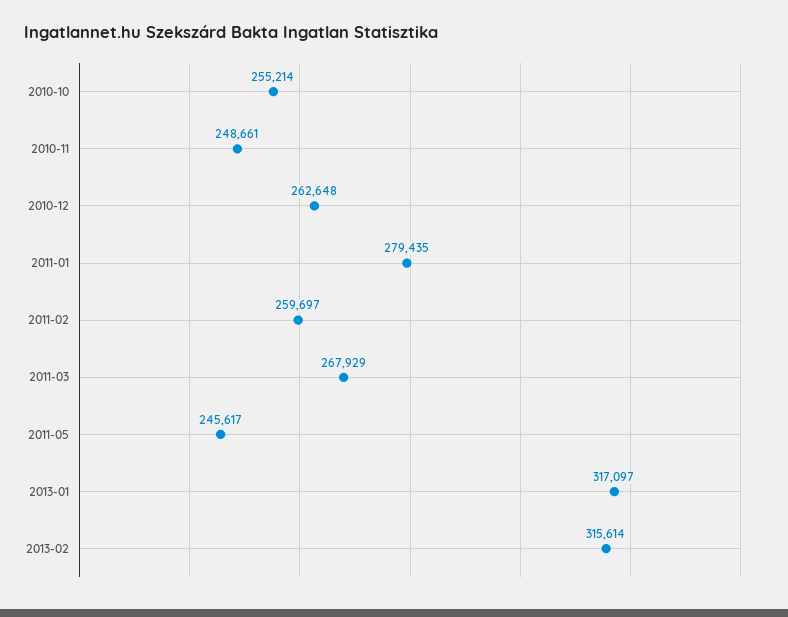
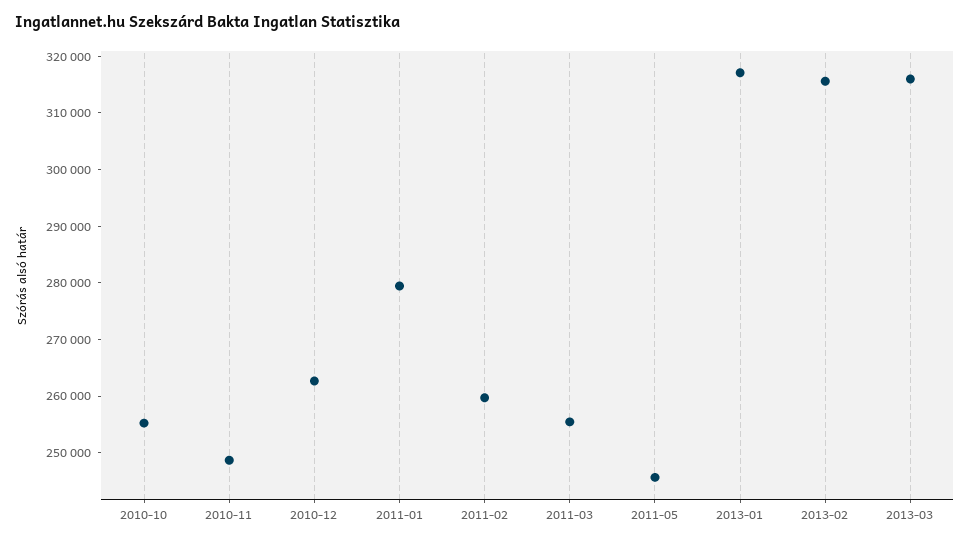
2011-03: 267929 -> 256000
2013-03: none -> 316000

